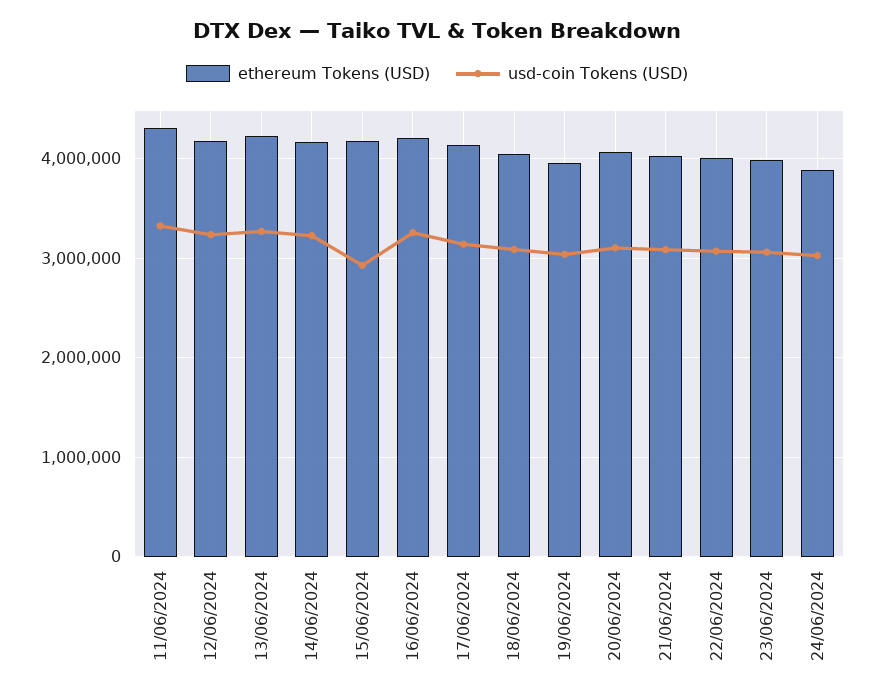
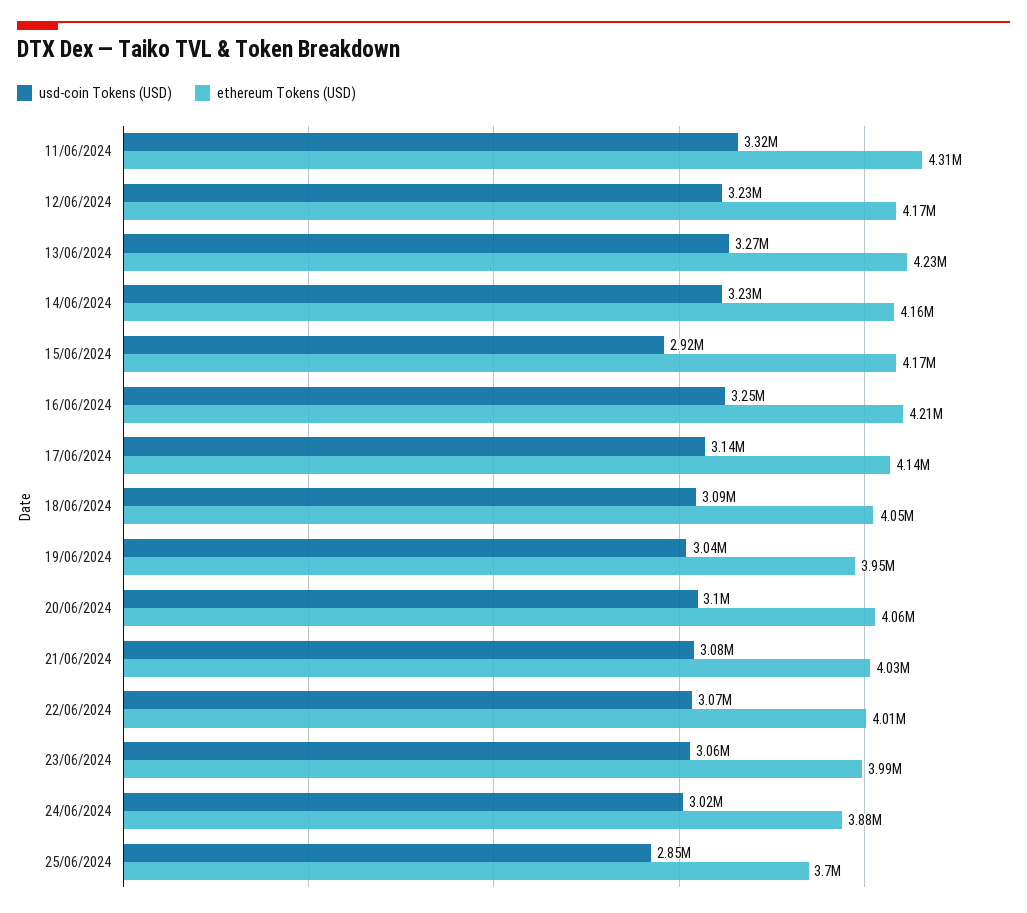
usd-coin Tokens (USD), 25/06/2024: none -> 2850000
ethereum Tokens (USD), 25/06/2024: none -> 3700000

